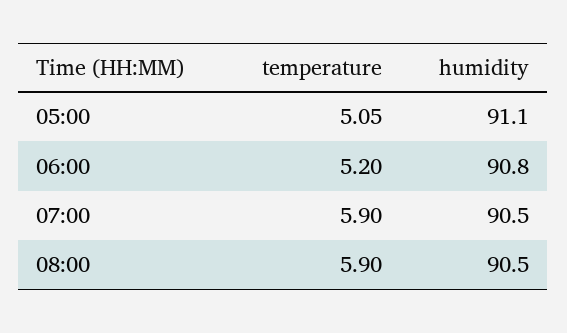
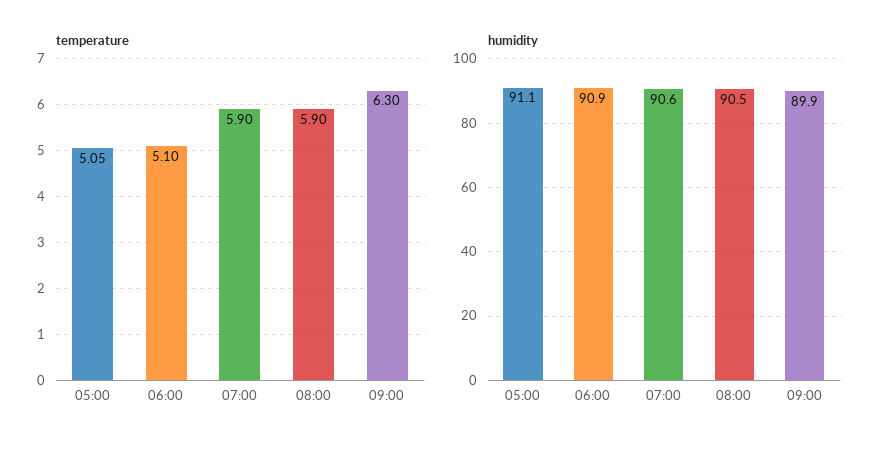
temperature, 06:00: 5.2 -> 5.1
humidity, 06:00: 90.8 -> 90.9
humidity, 07:00: 90.5 -> 90.6
temperature, 09:00: none -> 6.3
humidity, 09:00: none -> 89.9

